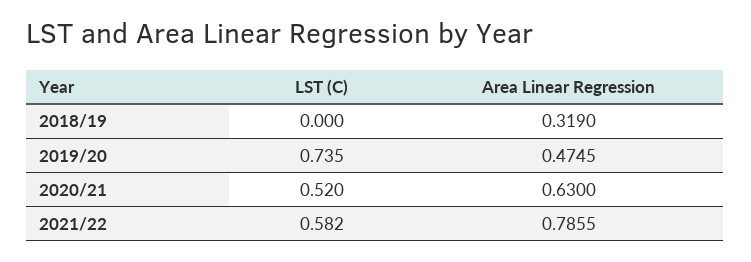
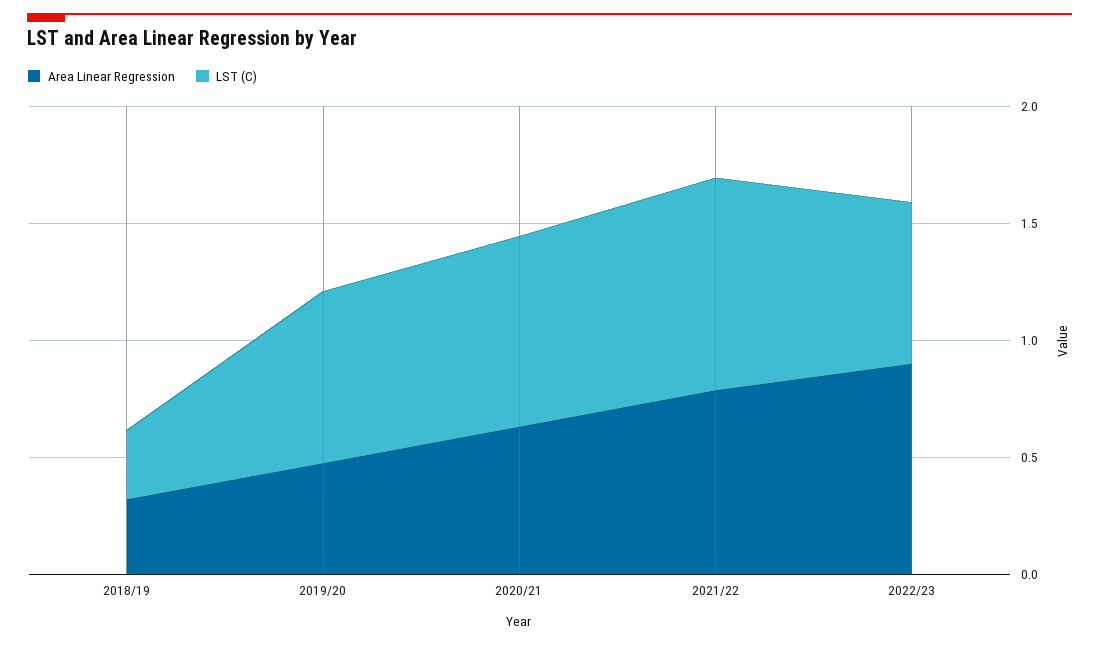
LST (C), 2018/19: 0 -> 0.3
LST (C), 2020/21: 0.52 -> 0.8
LST (C), 2021/22: 0.582 -> 0.9
Area Linear Regression, 2022/23: none -> 0.9
LST (C), 2022/23: none -> 0.7

